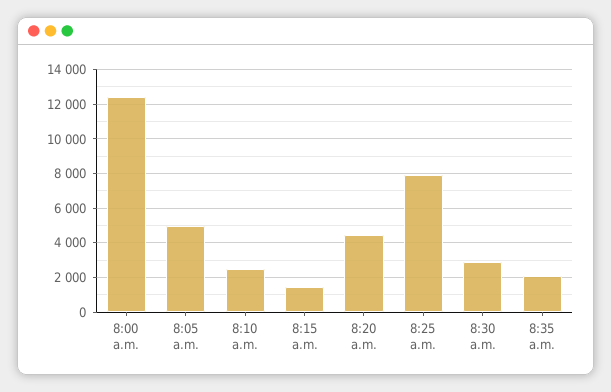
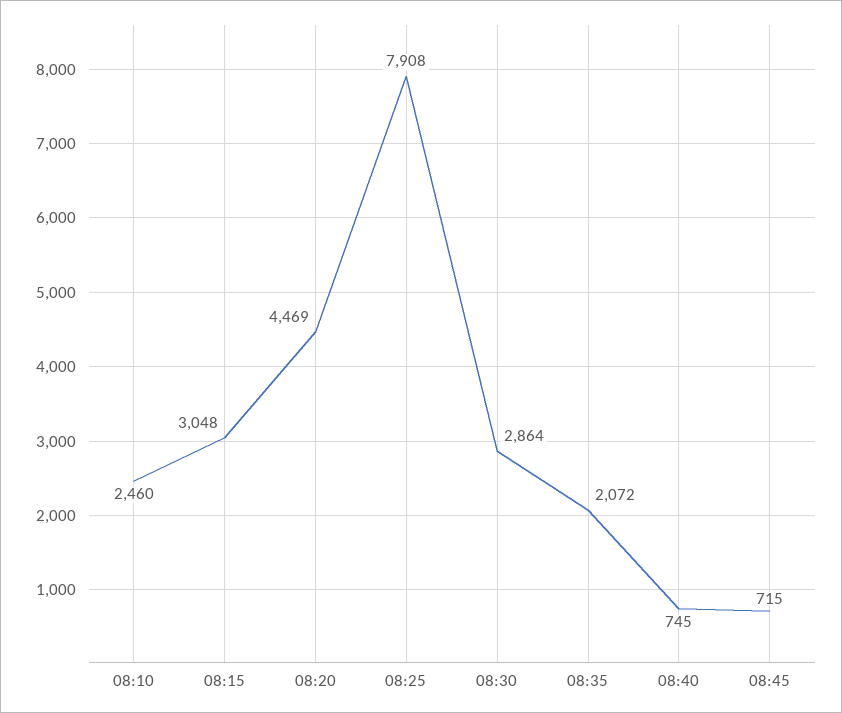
8:00 a.m.: 12500 -> none
8:05 a.m.: 5000 -> none
8:15 a.m.: 1500 -> 3048
08:40: none -> 745
08:45: none -> 715

